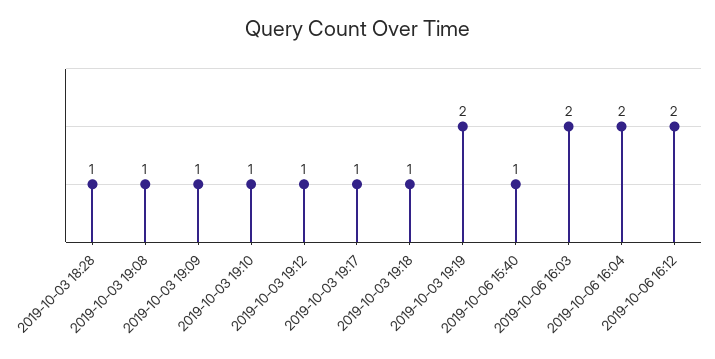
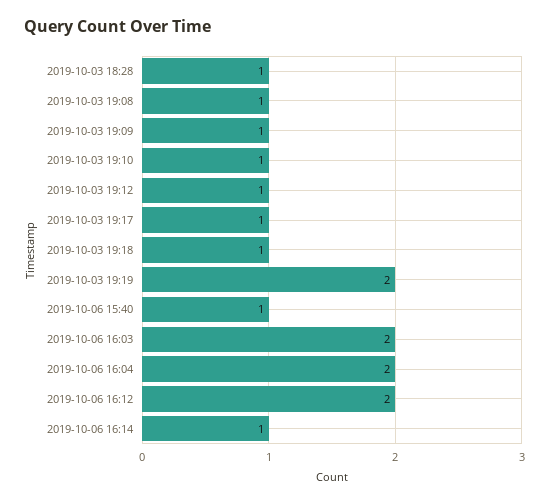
2019-10-06 16:14: none -> 1

